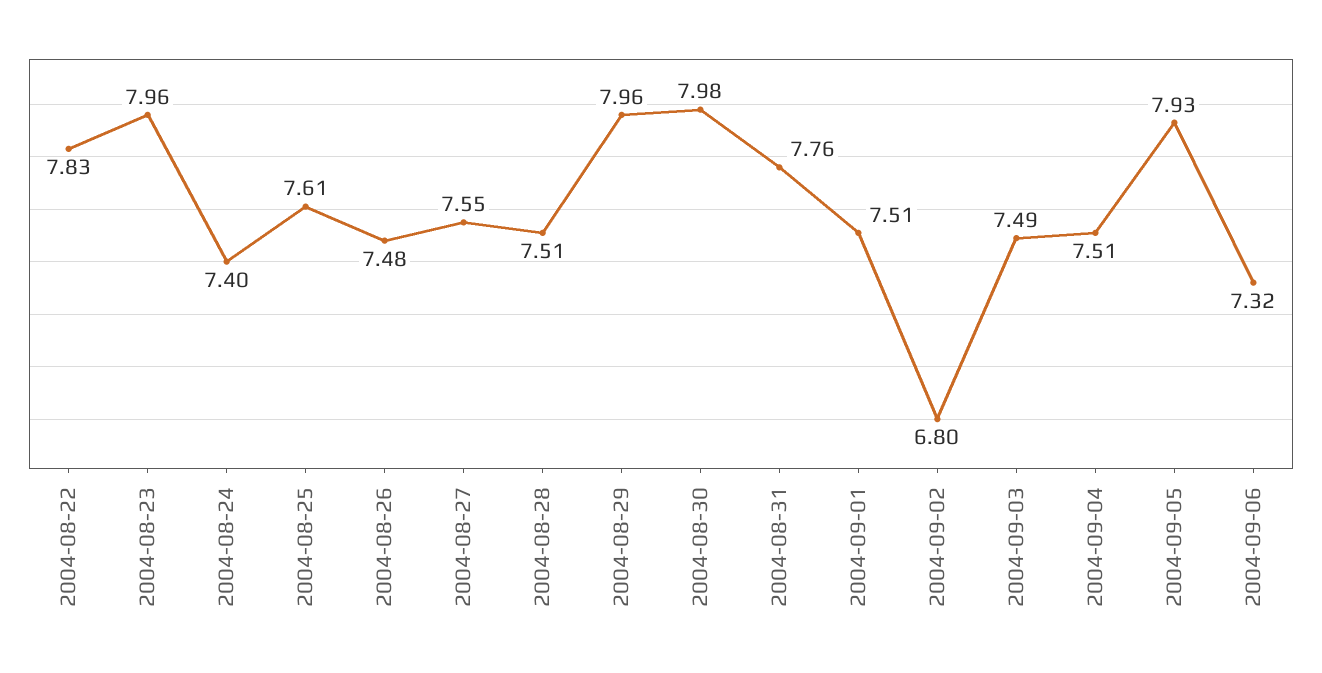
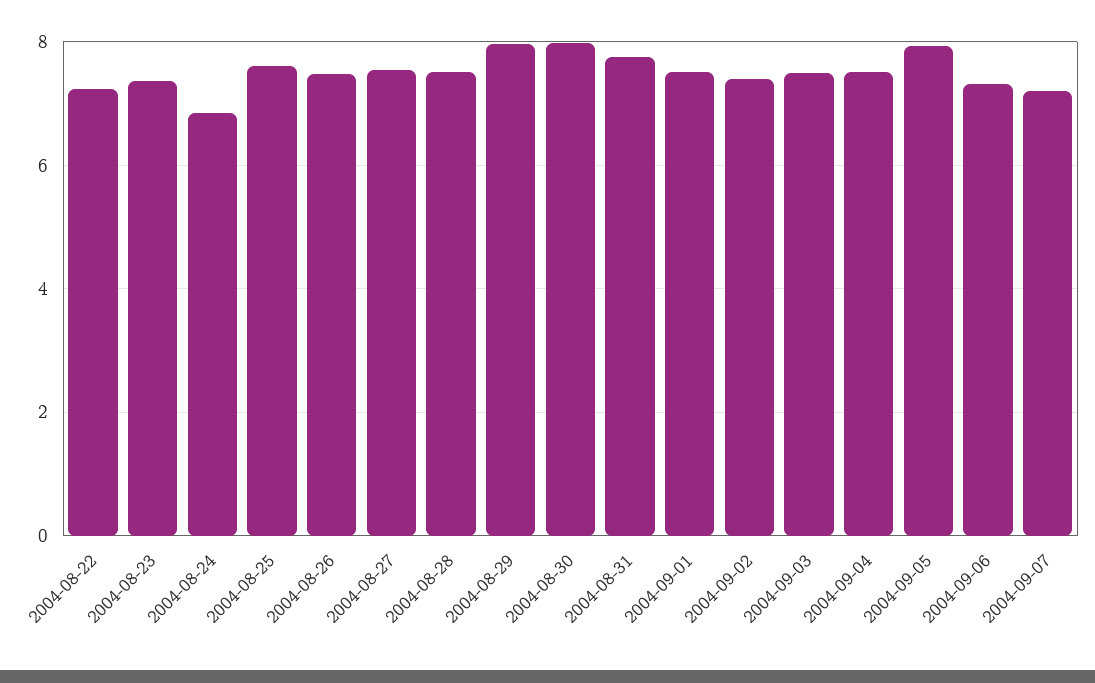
2004-08-22: 7.83 -> 7.2
2004-08-23: 7.96 -> 7.4
2004-08-24: 7.4 -> 6.8
2004-09-02: 6.8 -> 7.4
2004-09-07: none -> 7.2

